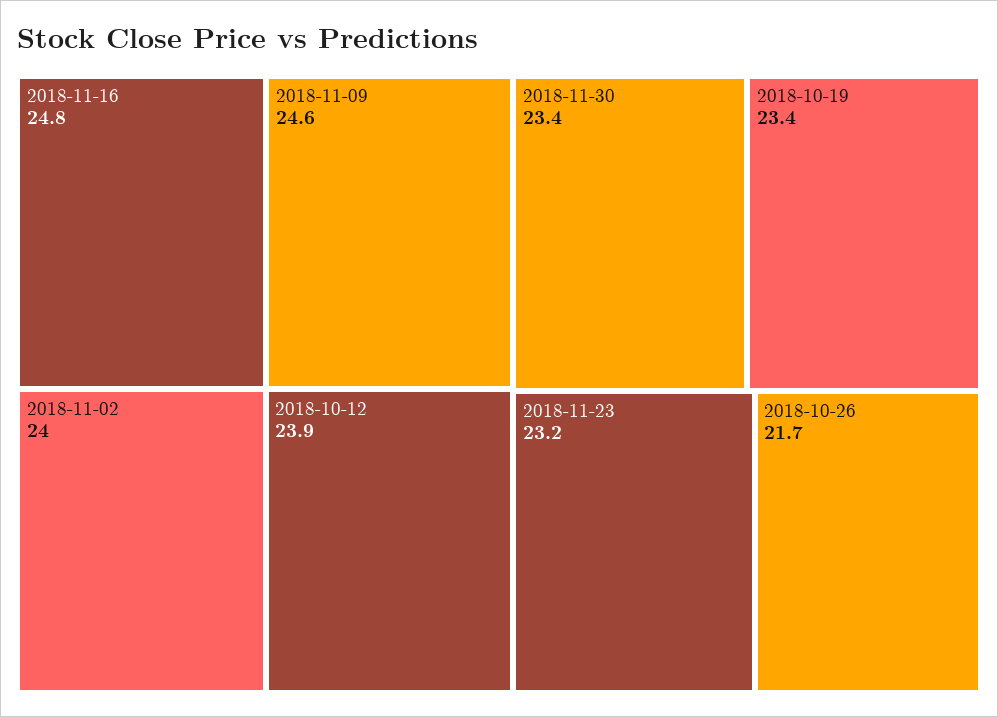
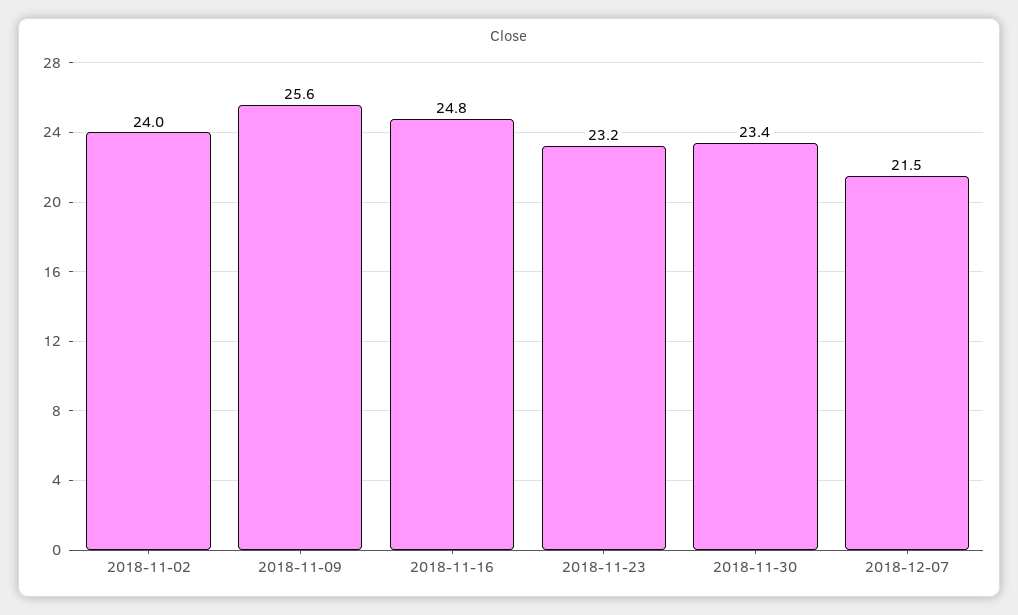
2018-11-09: 24.6 -> 25.6
2018-10-12: 23.9 -> none
2018-10-19: 23.4 -> none
2018-10-26: 21.7 -> none
2018-12-07: none -> 21.5

